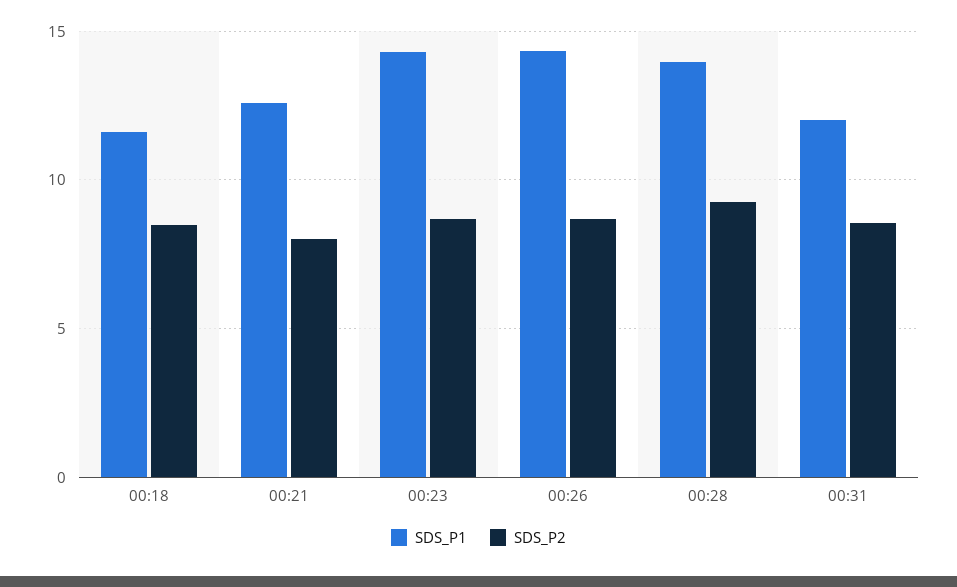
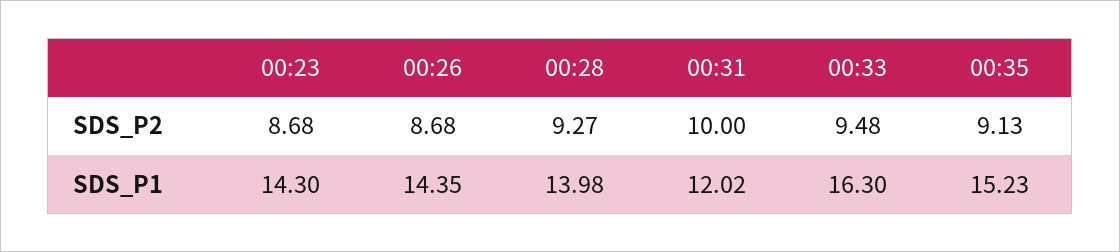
SDS_P1, 00:18: 11.5 -> none
SDS_P2, 00:18: 8.5 -> none
SDS_P1, 00:21: 12.5 -> none
SDS_P2, 00:21: 8 -> none
SDS_P2, 00:31: 8.5 -> 10
SDS_P2, 00:33: none -> 9.48
SDS_P2, 00:35: none -> 9.13
SDS_P1, 00:33: none -> 16.3
SDS_P1, 00:35: none -> 15.23

